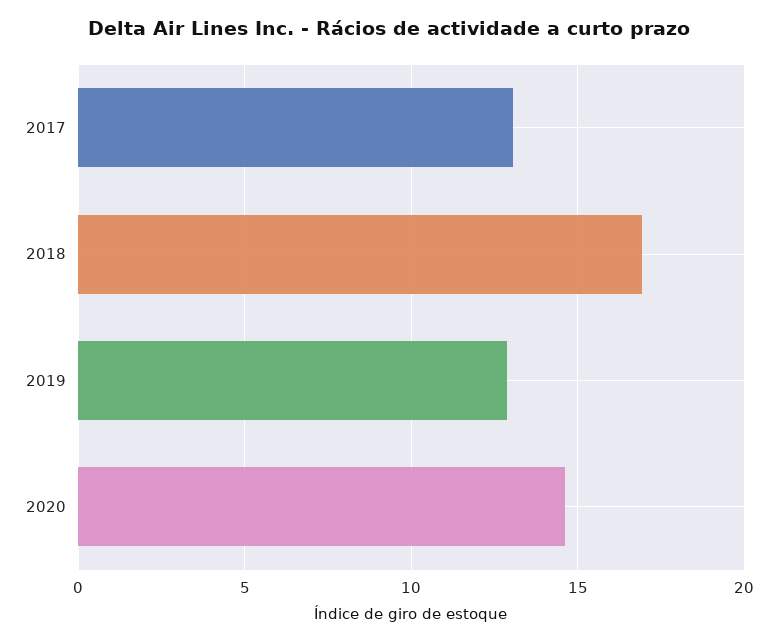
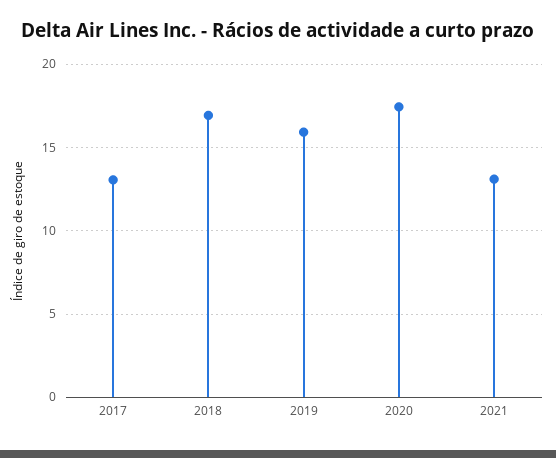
2019: 13 -> 16
2020: 14.5 -> 17.5
2021: none -> 13

